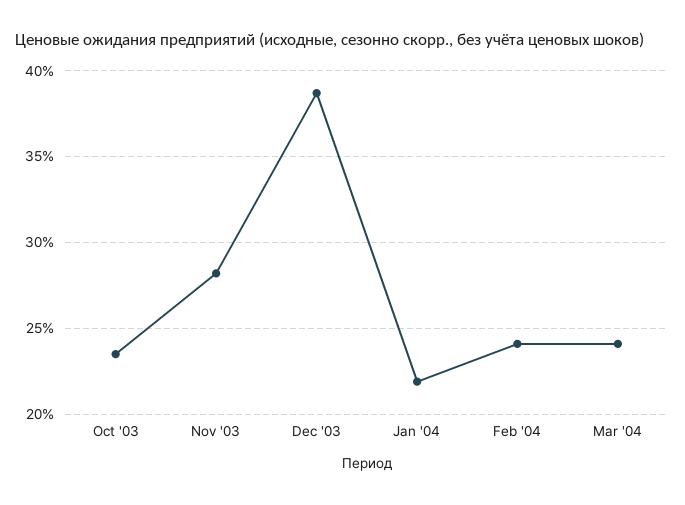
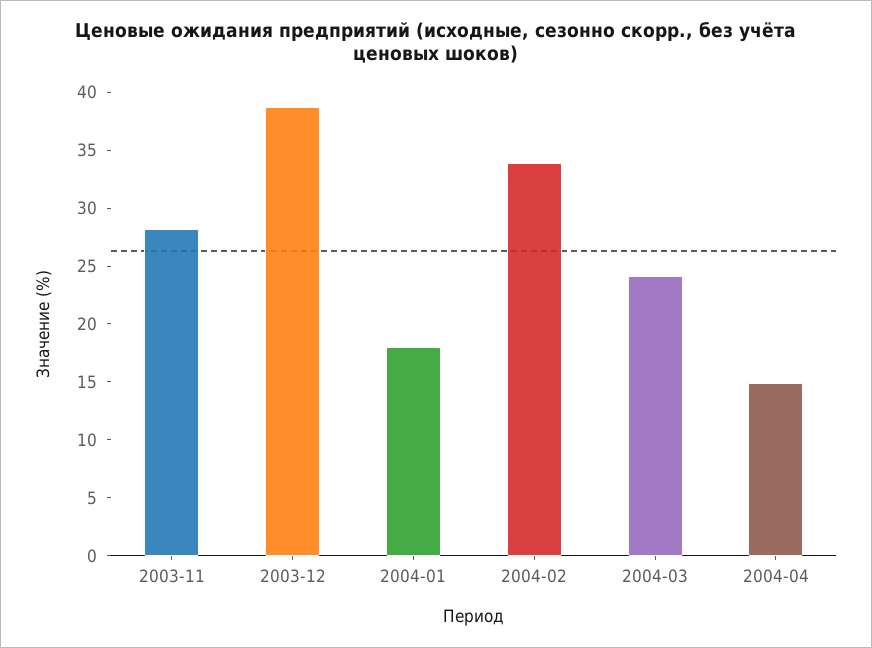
Oct '03: 23.5 -> none
Jan '04: 22 -> 18
Feb '04: 24 -> 34
2004-04: none -> 15

